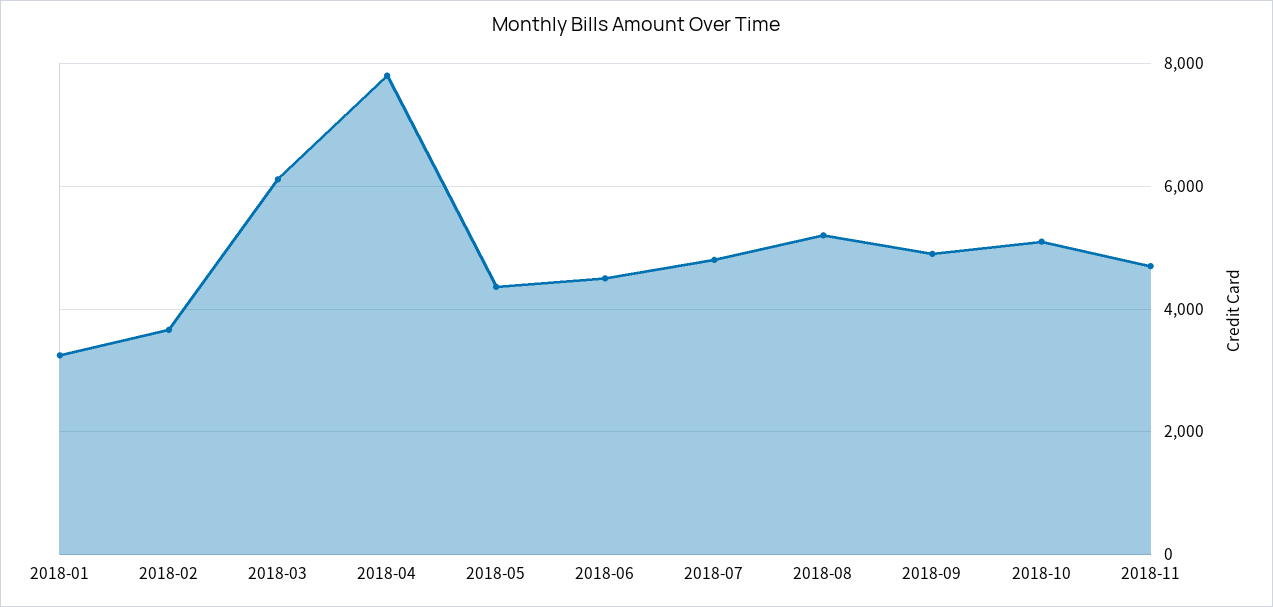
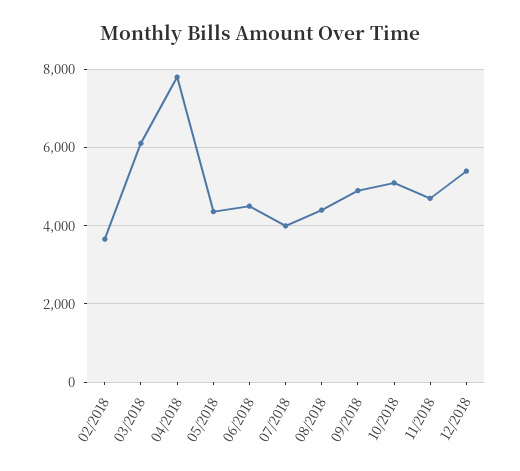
2018-01: 3200 -> none
2018-07: 4800 -> 4000
2018-08: 5200 -> 4400
12/2018: none -> 5400

